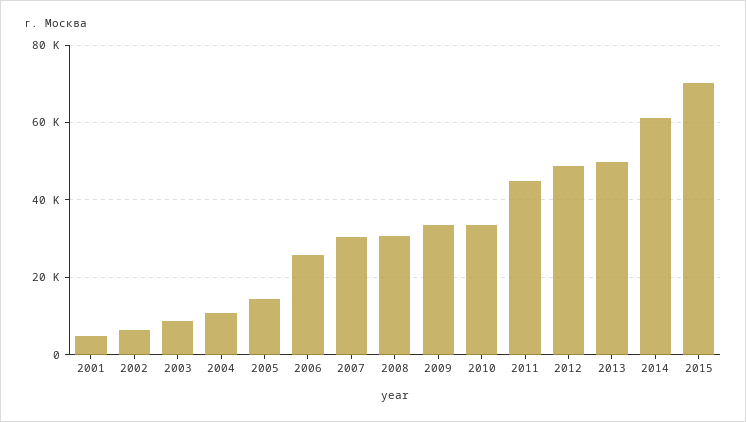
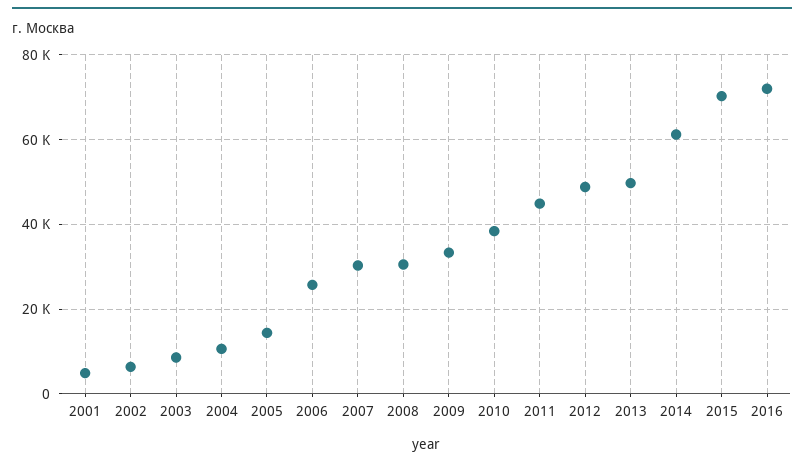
2010: 34000 -> 38000
2016: none -> 72000

